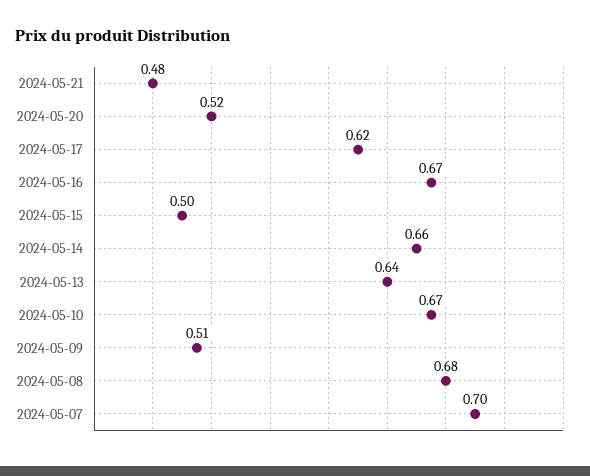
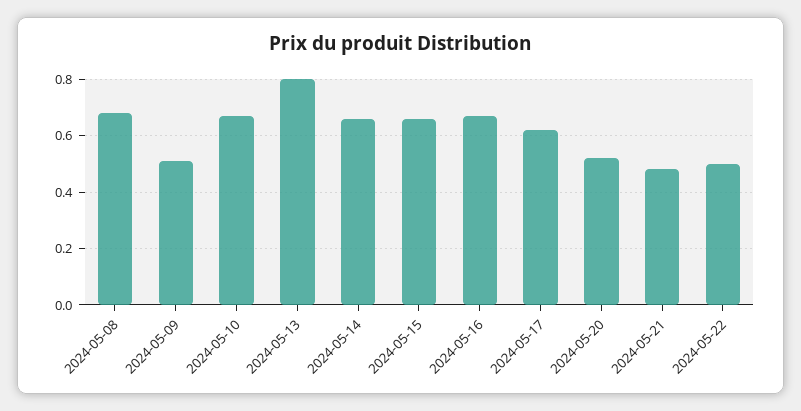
2024-05-15: 0.5 -> 0.65
2024-05-13: 0.64 -> 0.8
2024-05-07: 0.7 -> none
2024-05-22: none -> 0.5

